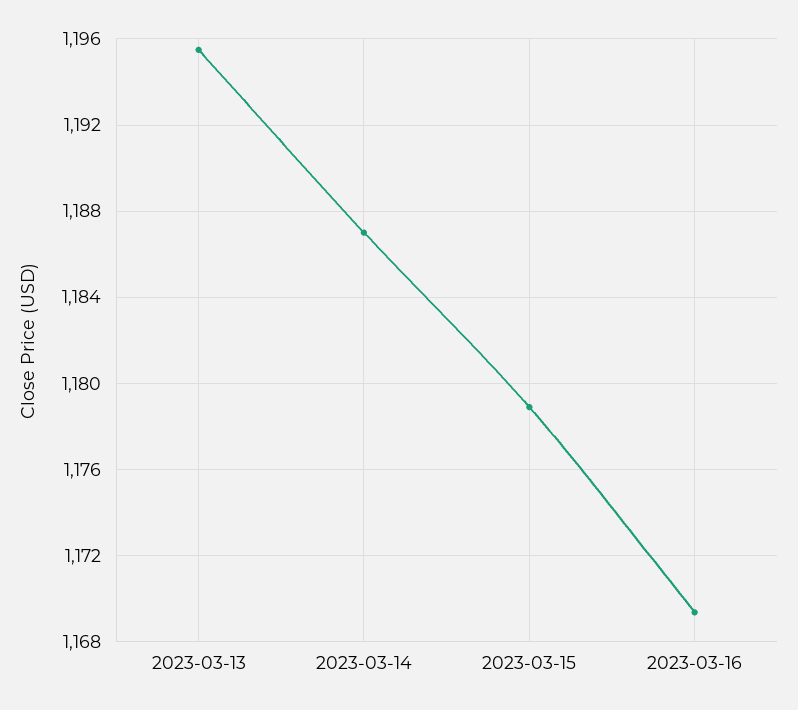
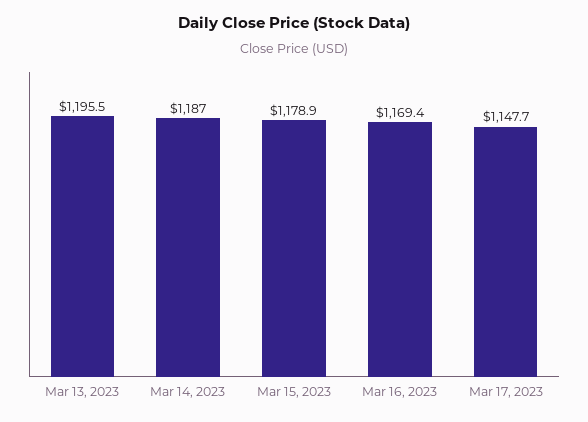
Mar 17, 2023: none -> 1147.7

